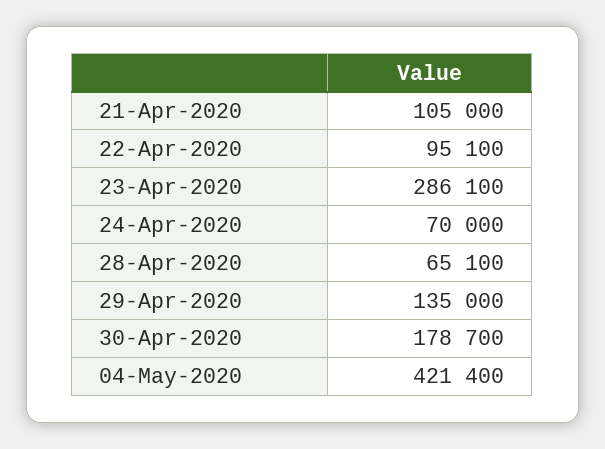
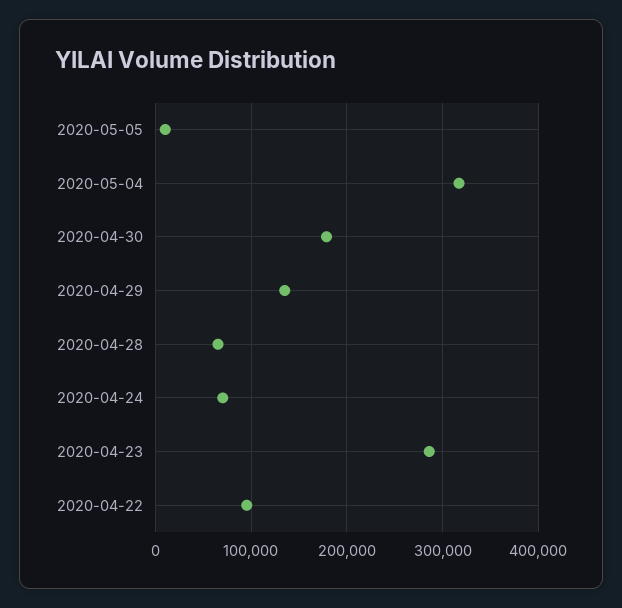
21-Apr-2020: 105000 -> none
04-May-2020: 421400 -> 320000
2020-05-05: none -> 10000

